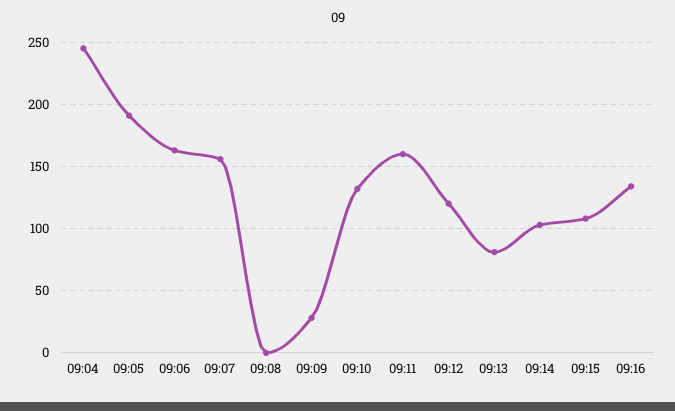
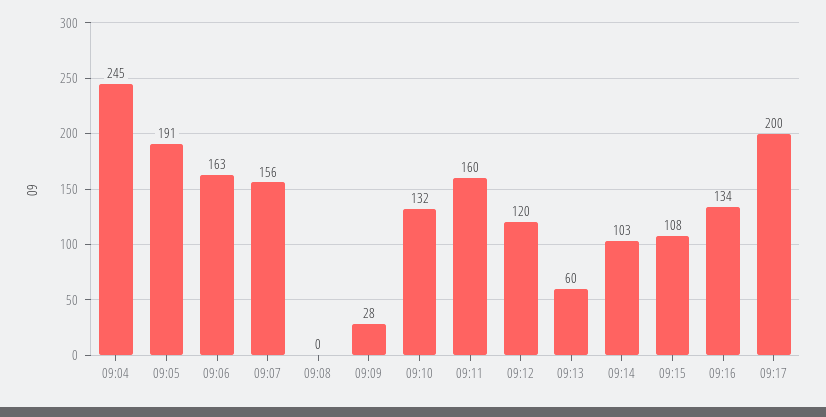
09:13: 80 -> 60
09:17: none -> 200

